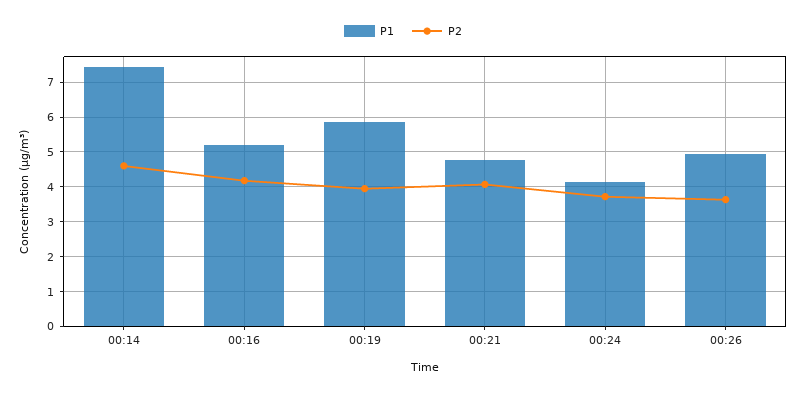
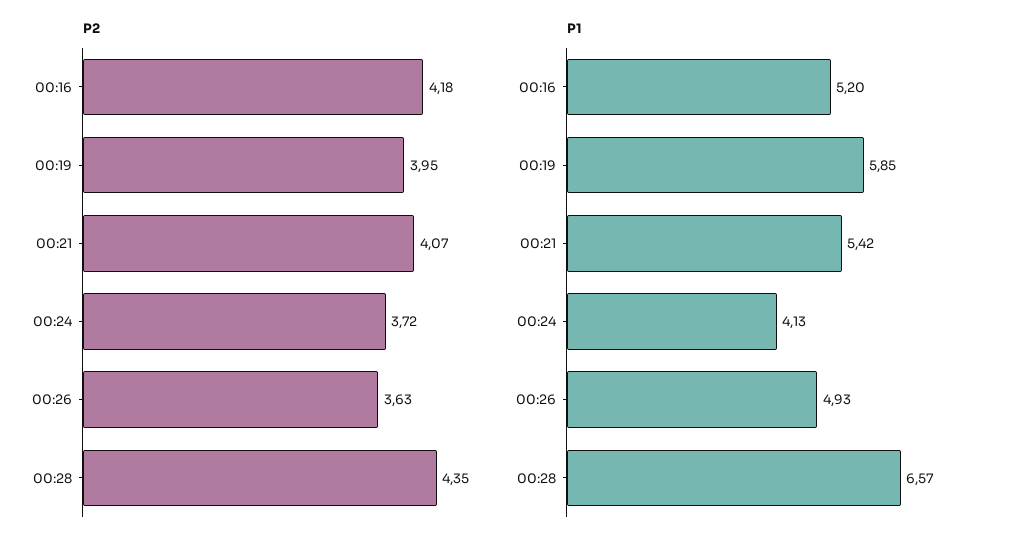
P1, 00:14: 7.4 -> none
P2, 00:14: 4.6 -> none
P1, 00:21: 4.8 -> 5.42
P2, 00:28: none -> 4.35
P1, 00:28: none -> 6.57

